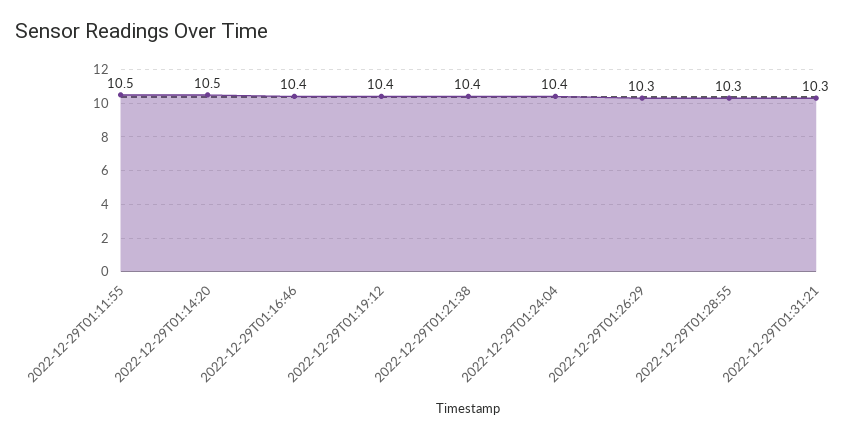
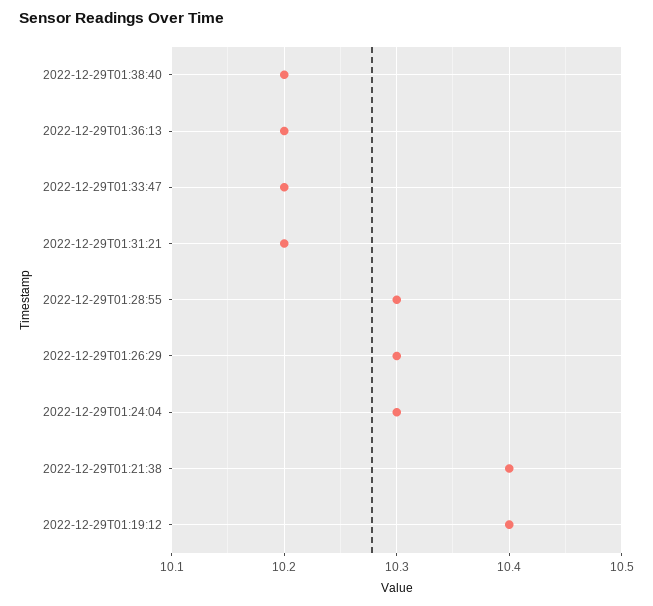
2022-12-29T01:11:55: 10.5 -> none
2022-12-29T01:14:20: 10.5 -> none
2022-12-29T01:16:46: 10.4 -> none
2022-12-29T01:24:04: 10.4 -> 10.3
2022-12-29T01:31:21: 10.3 -> 10.2
2022-12-29T01:38:40: none -> 10.2
2022-12-29T01:36:13: none -> 10.2
2022-12-29T01:33:47: none -> 10.2

